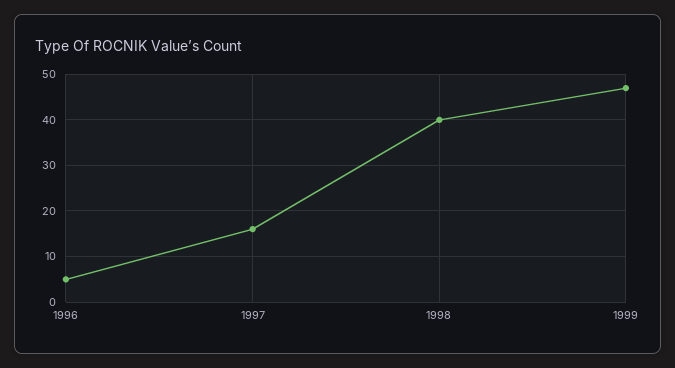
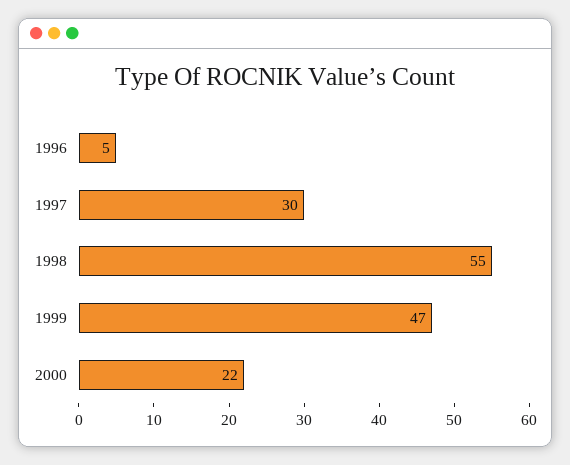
1997: 15 -> 30
1998: 40 -> 55
2000: none -> 22

